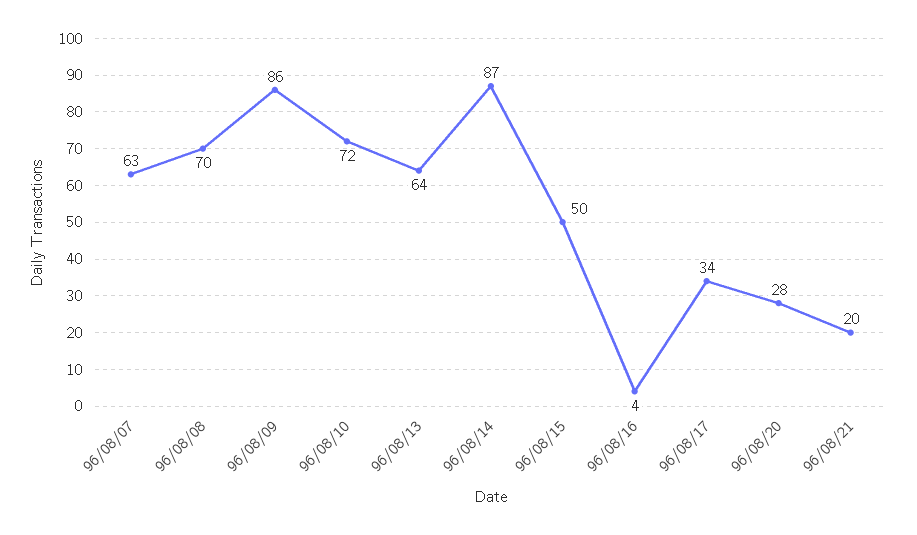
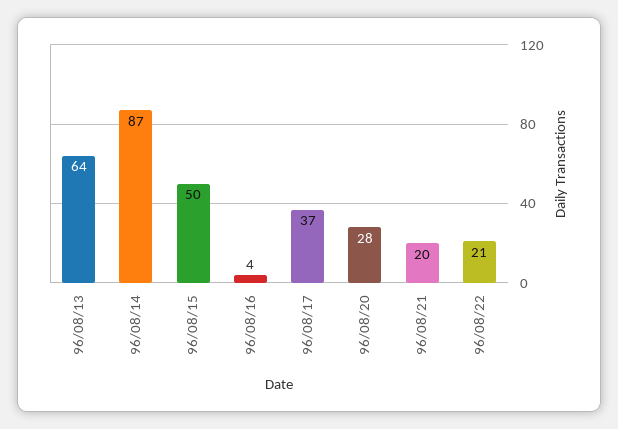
96/08/07: 63 -> none
96/08/08: 70 -> none
96/08/09: 86 -> none
96/08/10: 72 -> none
96/08/17: 34 -> 37
96/08/22: none -> 21

